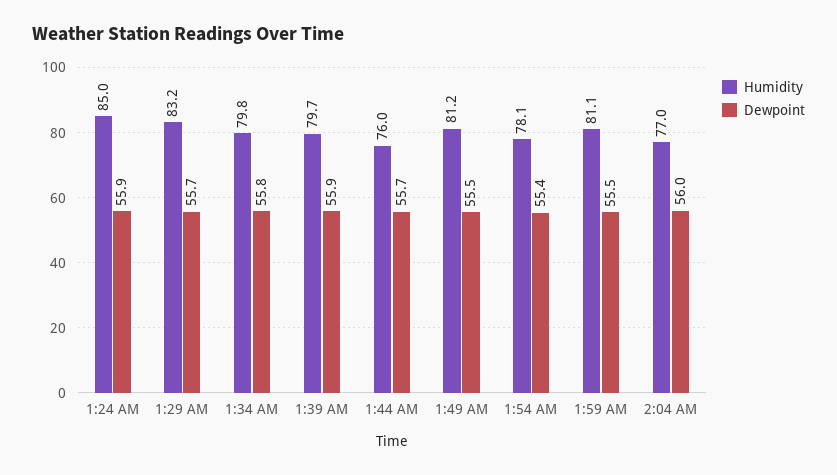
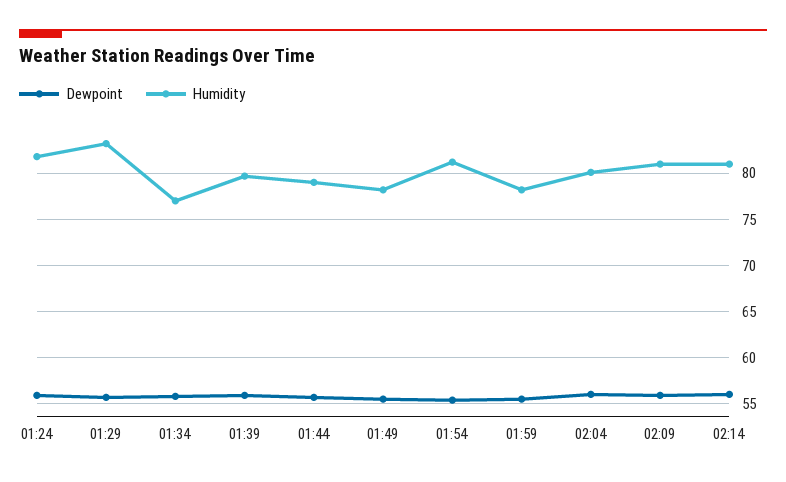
Humidity, 1:24 AM: 85 -> 82
Humidity, 1:34 AM: 79.8 -> 77
Humidity, 1:44 AM: 76 -> 79
Humidity, 1:49 AM: 81.2 -> 78
Humidity, 1:54 AM: 78.1 -> 81
Humidity, 1:59 AM: 81.1 -> 78
Humidity, 2:04 AM: 77 -> 80
Dewpoint, 02:09: none -> 56
Humidity, 02:09: none -> 81
Dewpoint, 02:14: none -> 56
Humidity, 02:14: none -> 81

